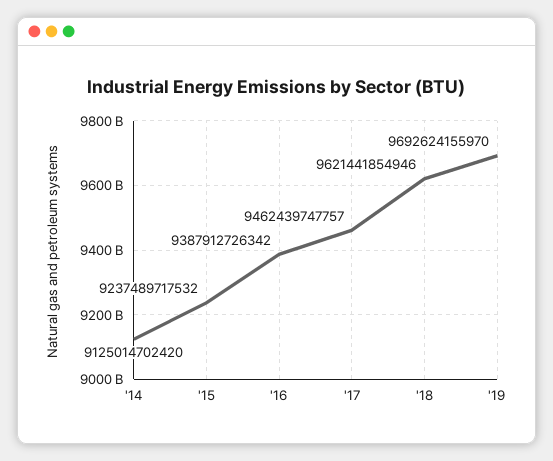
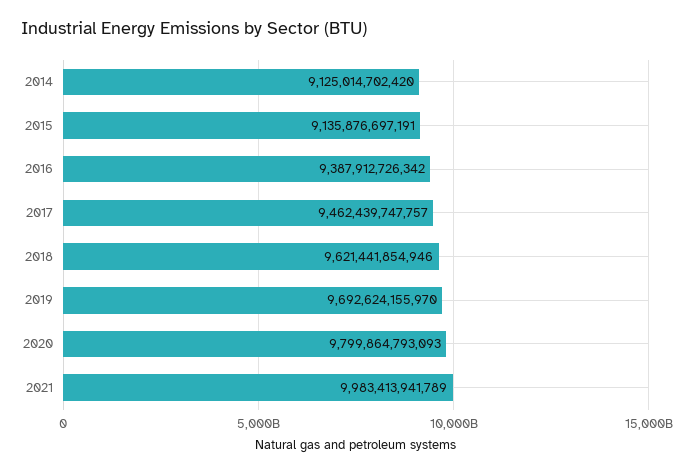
'15: 9237489717532 -> 9135876697191
2020: none -> 9799864793093
2021: none -> 9983413941789

